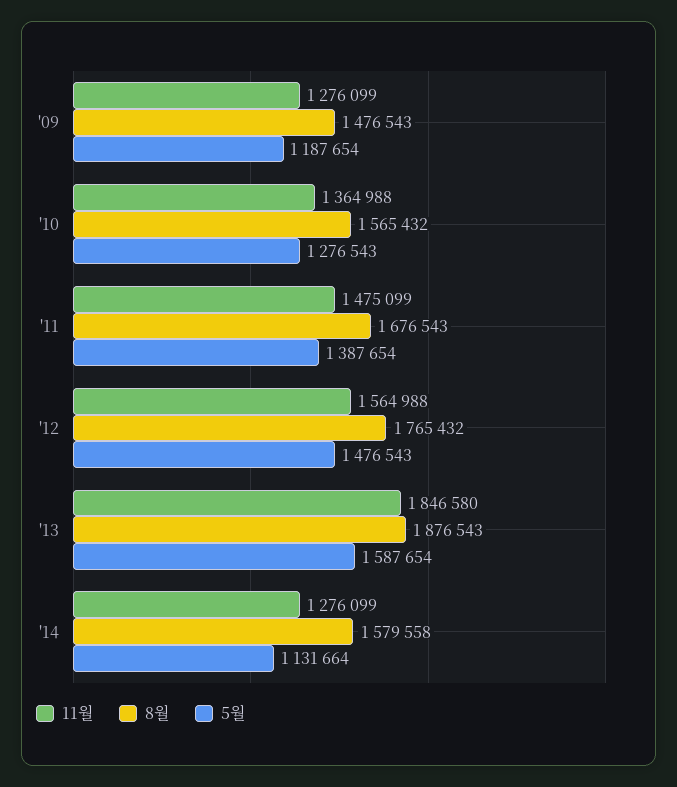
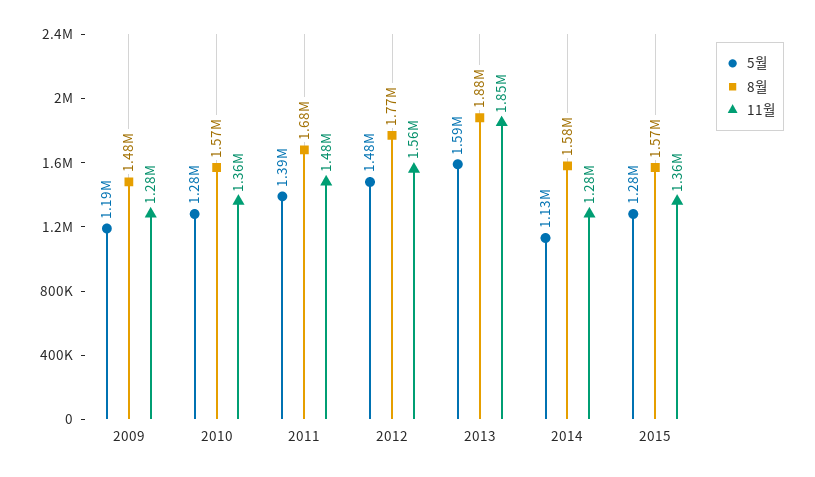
5월, 2015: none -> 1280000
8월, 2015: none -> 1570000
11월, 2015: none -> 1360000

